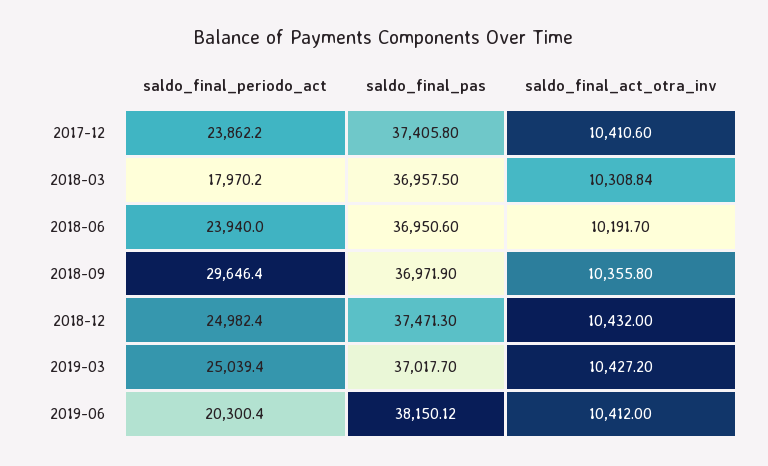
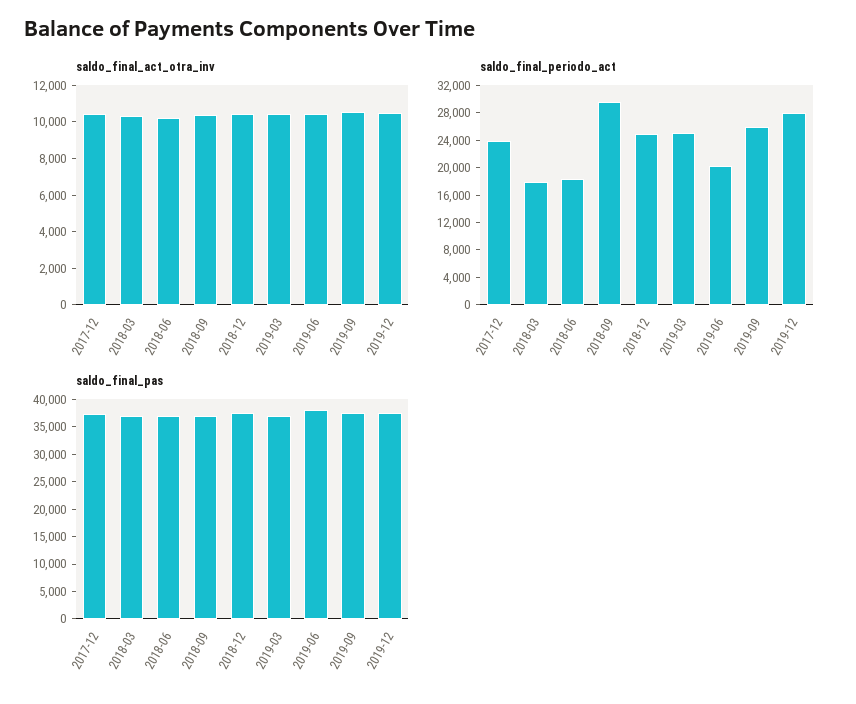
saldo_final_periodo_act, 2018-06: 23940 -> 18000
saldo_final_act_otra_inv, 2019-09: none -> 10500
saldo_final_act_otra_inv, 2019-12: none -> 10500
saldo_final_periodo_act, 2019-09: none -> 26000
saldo_final_periodo_act, 2019-12: none -> 28000
saldo_final_pas, 2019-09: none -> 37500
saldo_final_pas, 2019-12: none -> 37500

